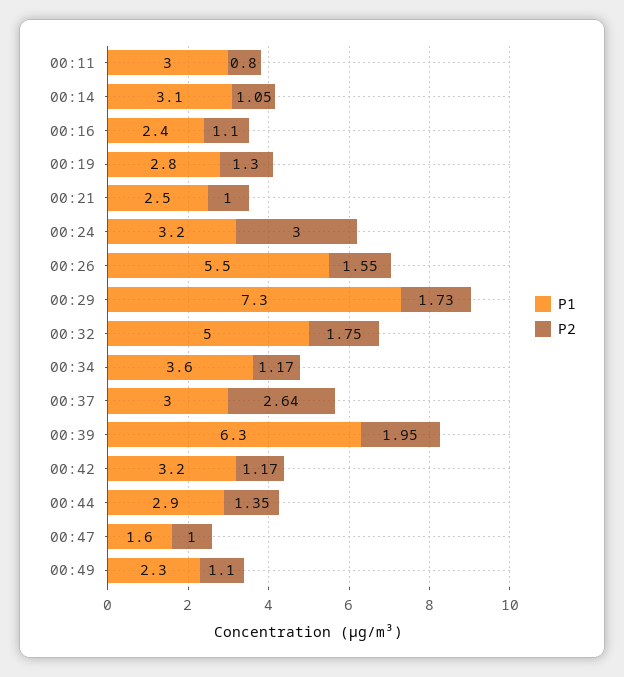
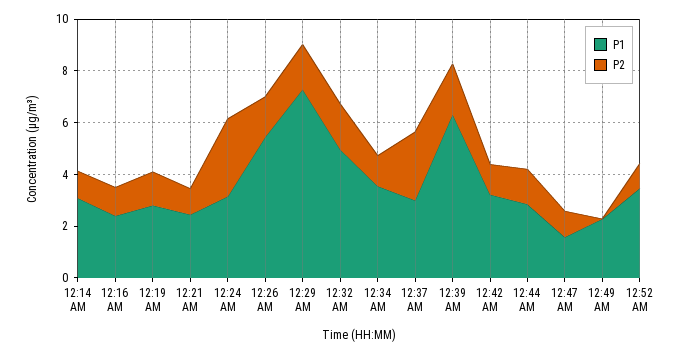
P1, 00:11: 3 -> none
P2, 00:11: 0.8 -> none
P2, 00:49: 1.1 -> 0
P1, 12:52 AM: none -> 3.5
P2, 12:52 AM: none -> 1

